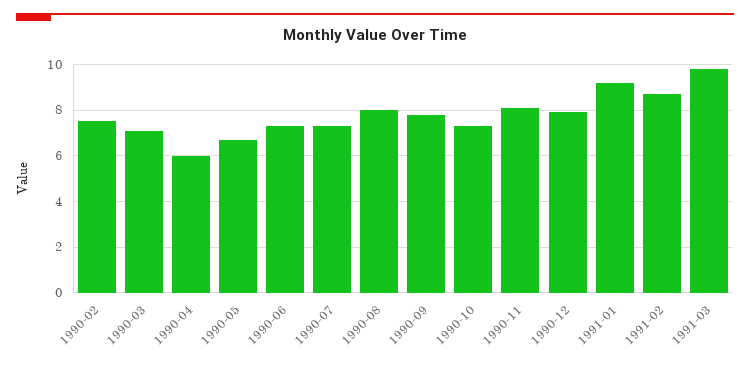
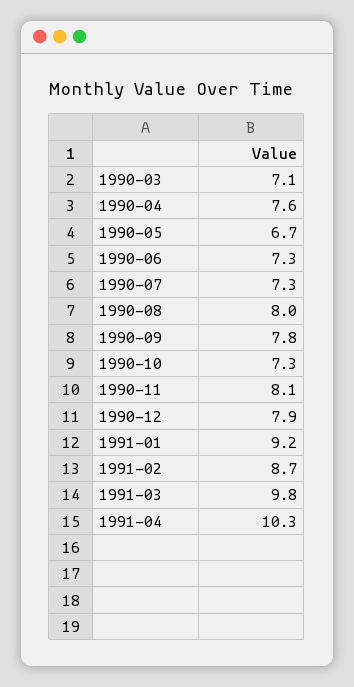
1990-02: 7.5 -> none
1990-04: 6 -> 7.6
1991-04: none -> 10.3

